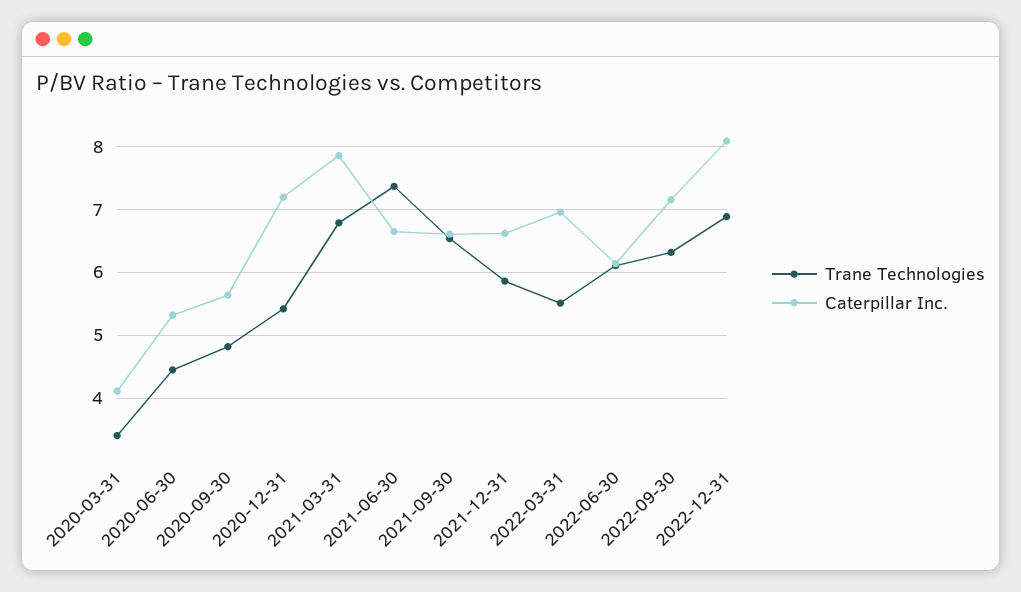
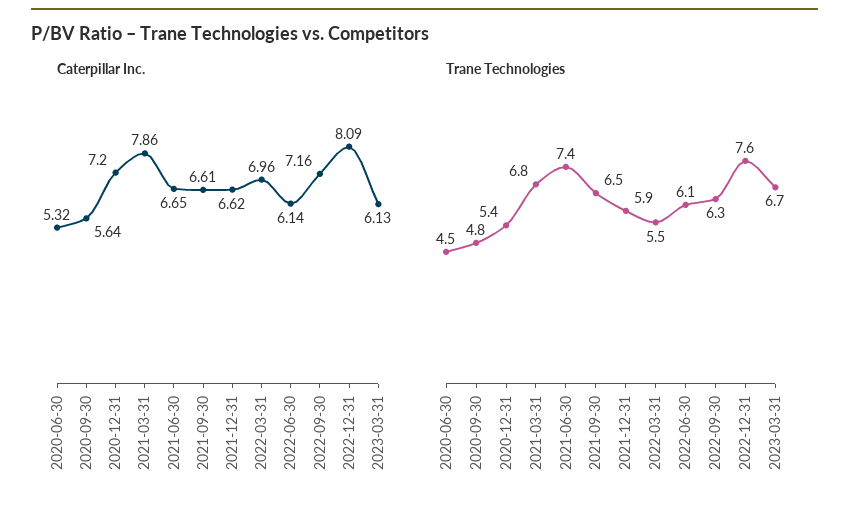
Trane Technologies, 2020-03-31: 3.4 -> none
Caterpillar Inc., 2020-03-31: 4.1 -> none
Trane Technologies, 2022-12-31: 6.9 -> 7.6
Caterpillar Inc., 2023-03-31: none -> 6.13
Trane Technologies, 2023-03-31: none -> 6.7

